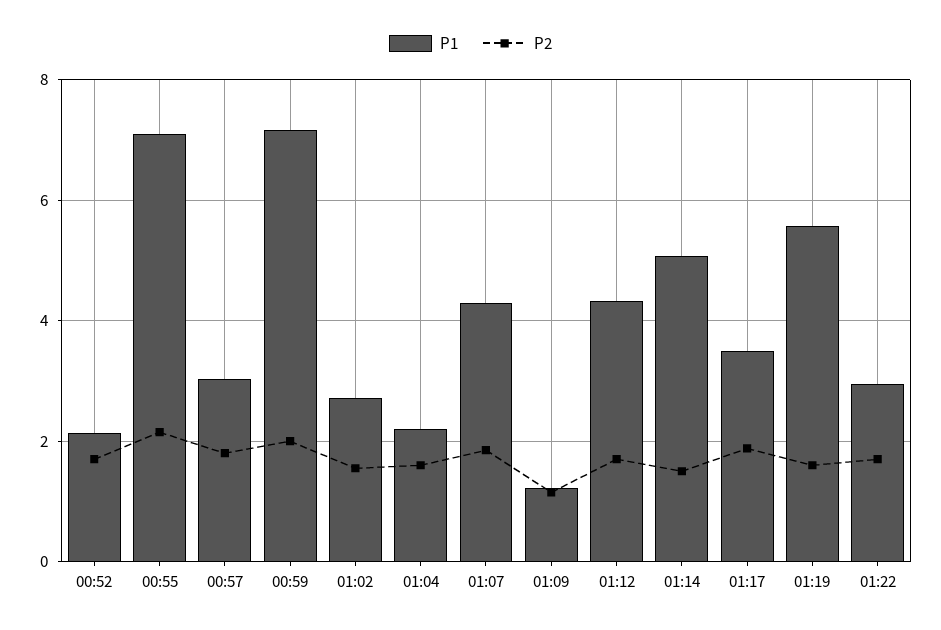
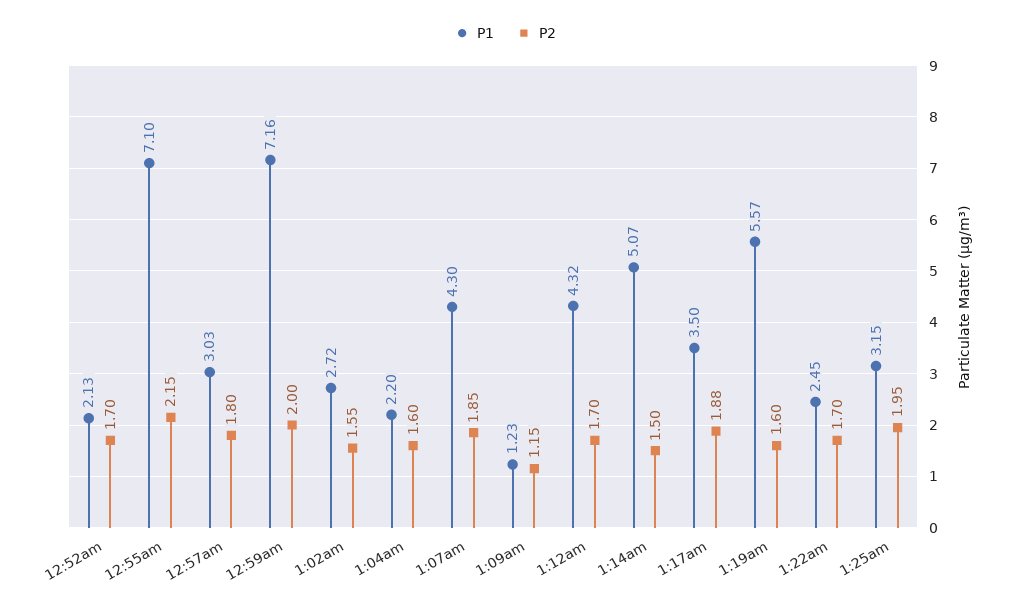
P1, 01:22: 3 -> 2.45
P1, 1:25am: none -> 3.15
P2, 1:25am: none -> 1.95

